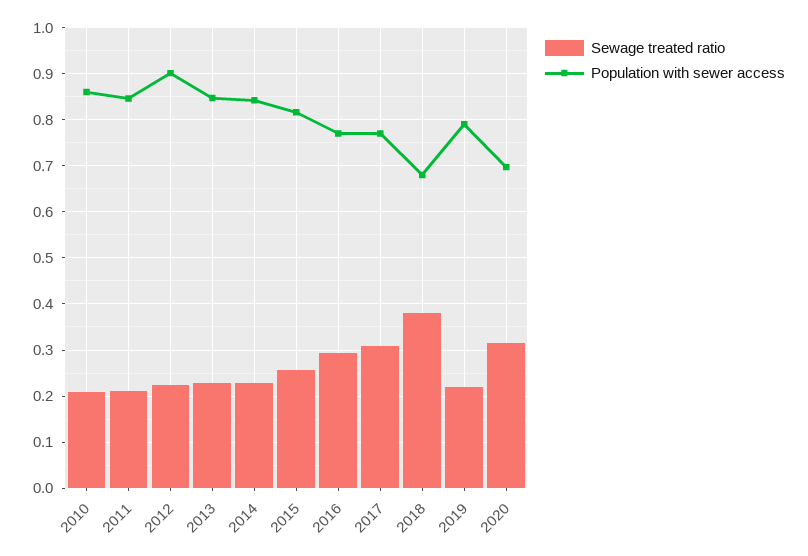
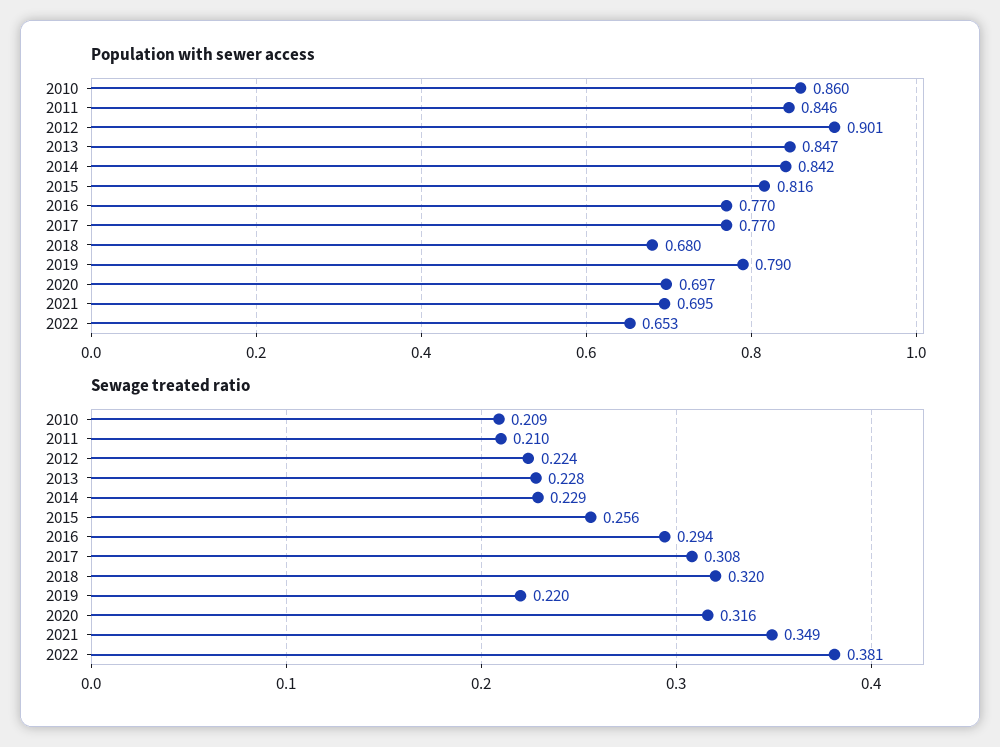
Sewage treated ratio, 2018: 0.38 -> 0.32
Population with sewer access, 2021: none -> 0.695
Population with sewer access, 2022: none -> 0.653
Sewage treated ratio, 2021: none -> 0.349
Sewage treated ratio, 2022: none -> 0.381

